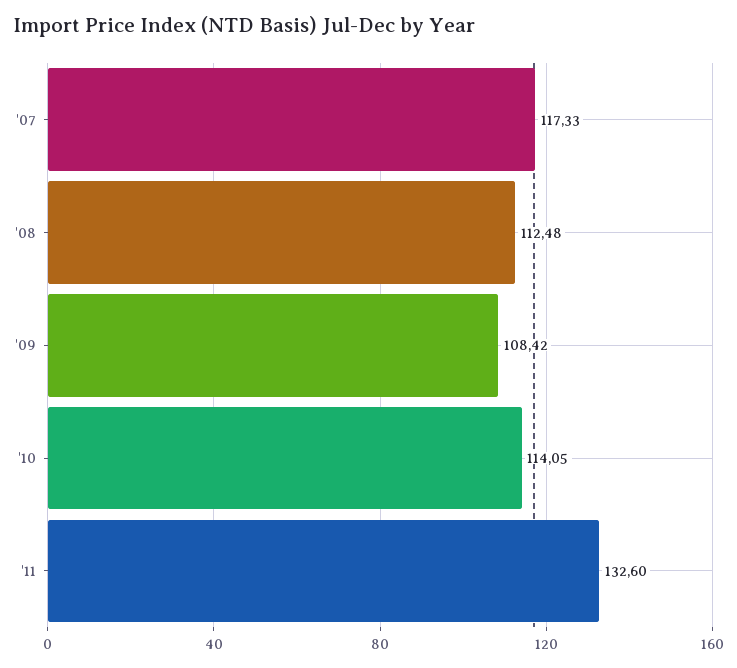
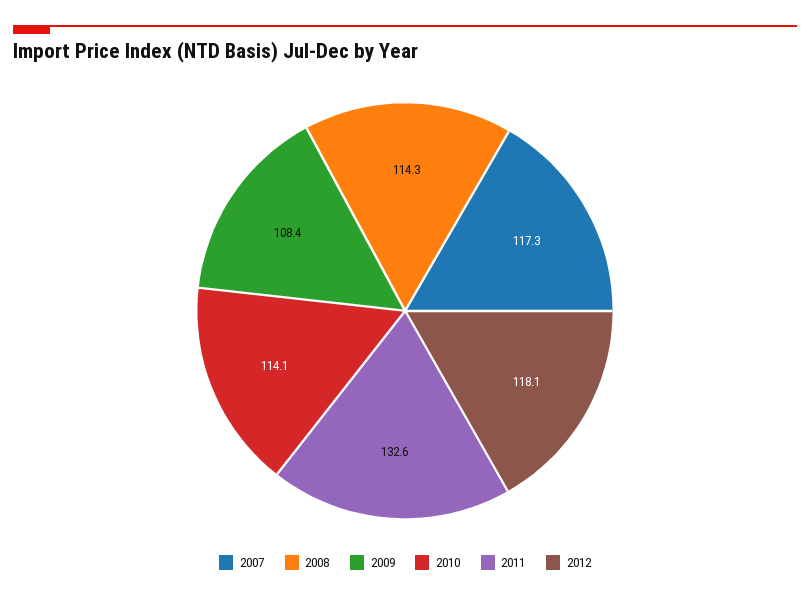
'08: 112.48 -> 114.3
2012: none -> 118.1

